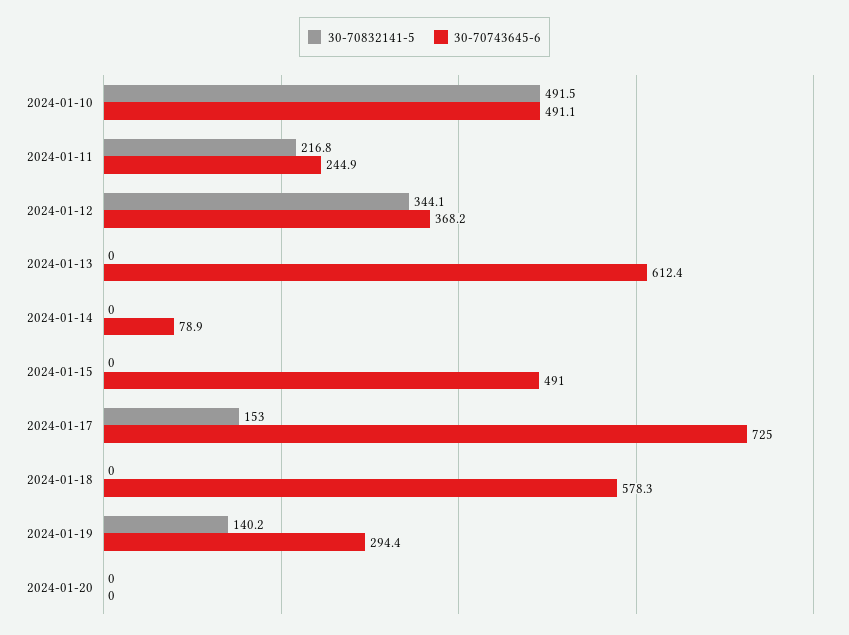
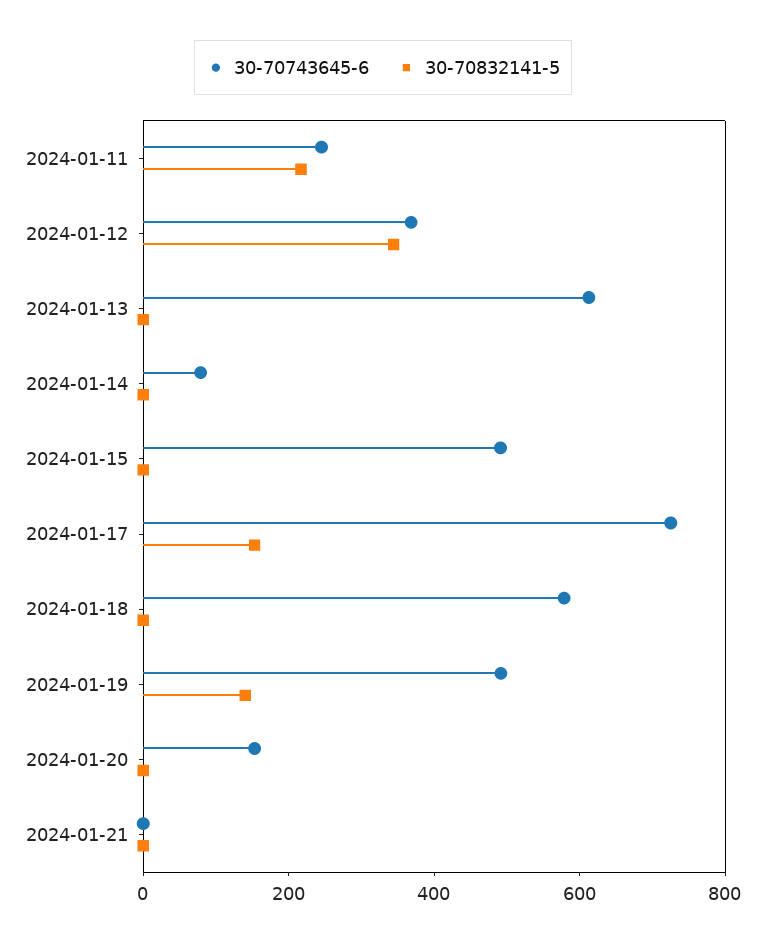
30-70832141-5, 2024-01-10: 491.5 -> none
30-70743645-6, 2024-01-10: 491.1 -> none
30-70743645-6, 2024-01-19: 294.4 -> 500
30-70743645-6, 2024-01-20: 0 -> 150
30-70743645-6, 2024-01-21: none -> 0
30-70832141-5, 2024-01-21: none -> 0

